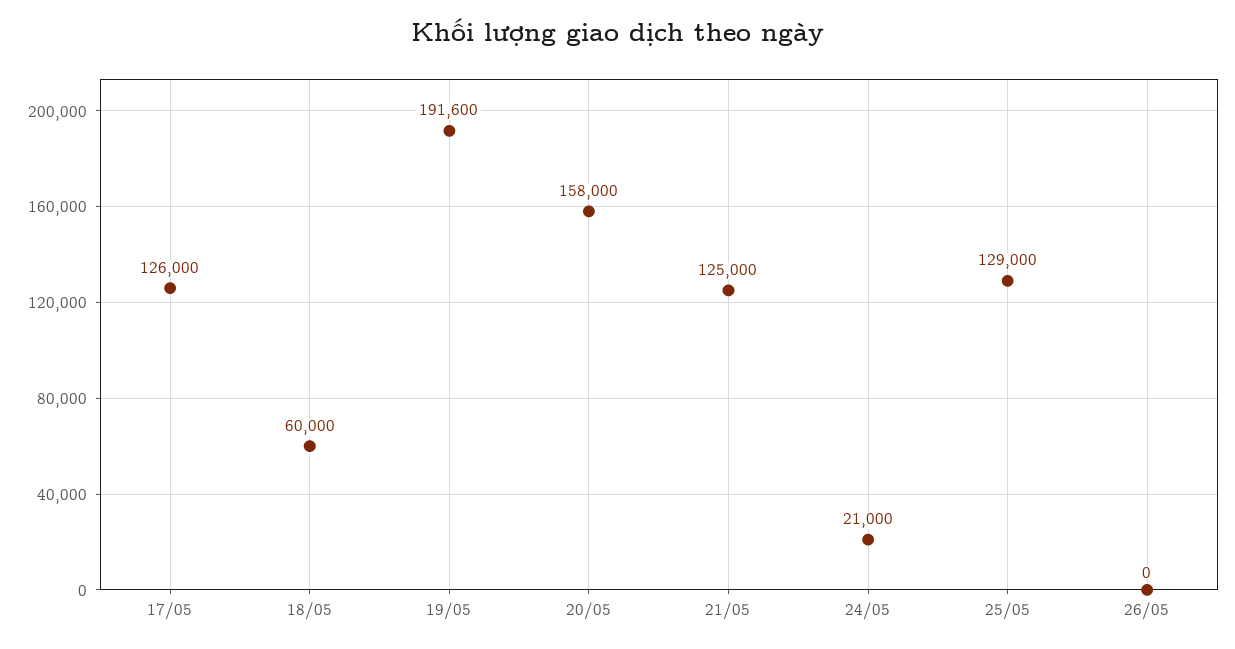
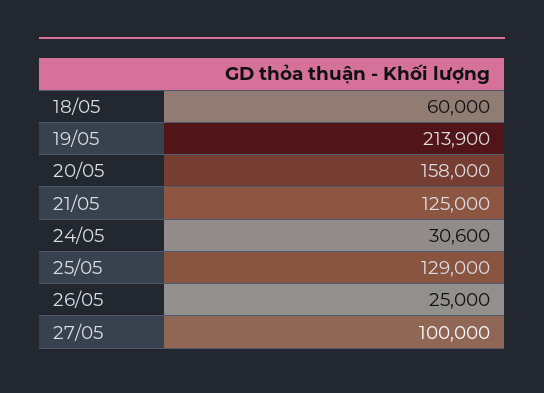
17/05: 126000 -> none
19/05: 191600 -> 213900
24/05: 21000 -> 30600
26/05: 0 -> 25000
27/05: none -> 100000

